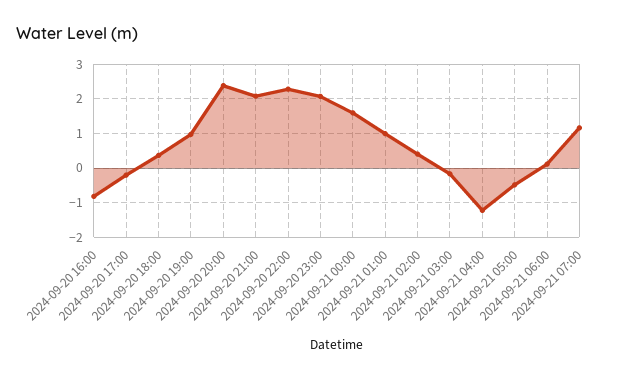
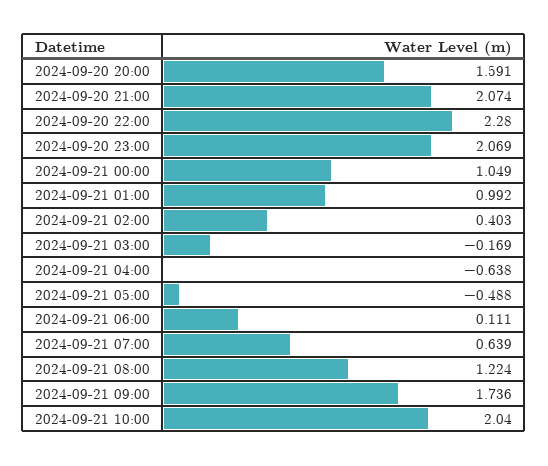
2024-09-20 16:00: -0.8 -> none
2024-09-20 17:00: -0.2 -> none
2024-09-20 18:00: 0.4 -> none
2024-09-20 19:00: 1 -> none
2024-09-20 20:00: 2.4 -> 1.591
2024-09-21 00:00: 1.6 -> 1.049
2024-09-21 04:00: -1.2 -> -0.638
2024-09-21 07:00: 1.2 -> 0.639
2024-09-21 08:00: none -> 1.224
2024-09-21 09:00: none -> 1.736
2024-09-21 10:00: none -> 2.04

